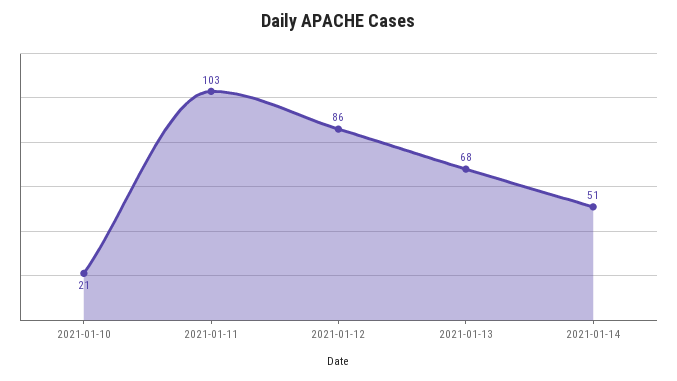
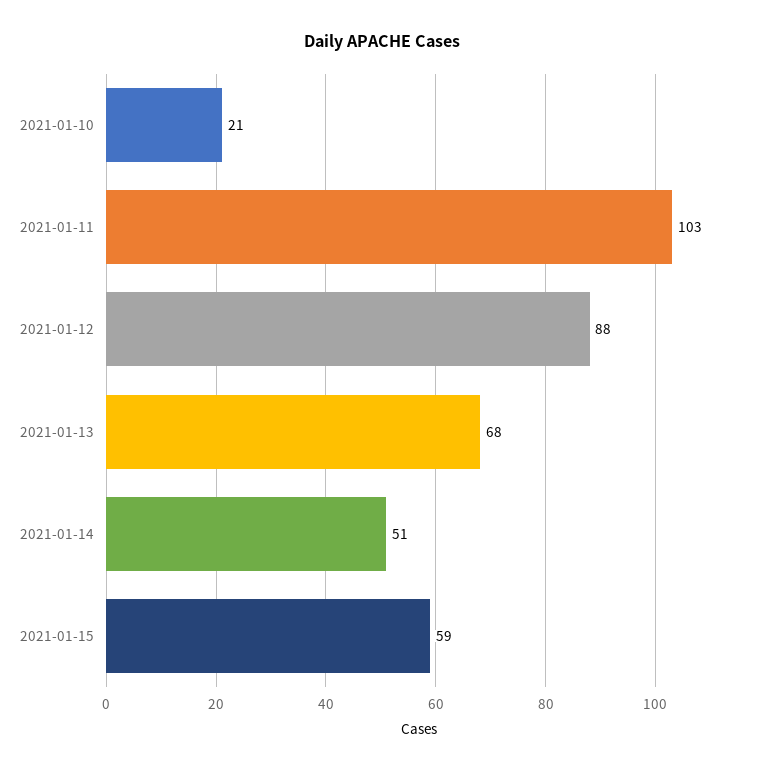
2021-01-12: 86 -> 88
2021-01-15: none -> 59

